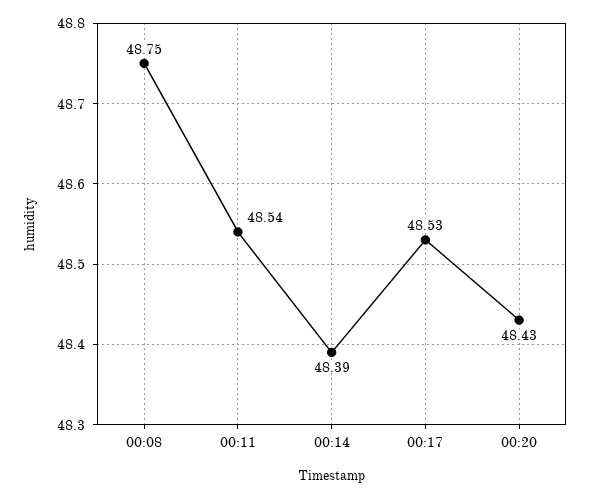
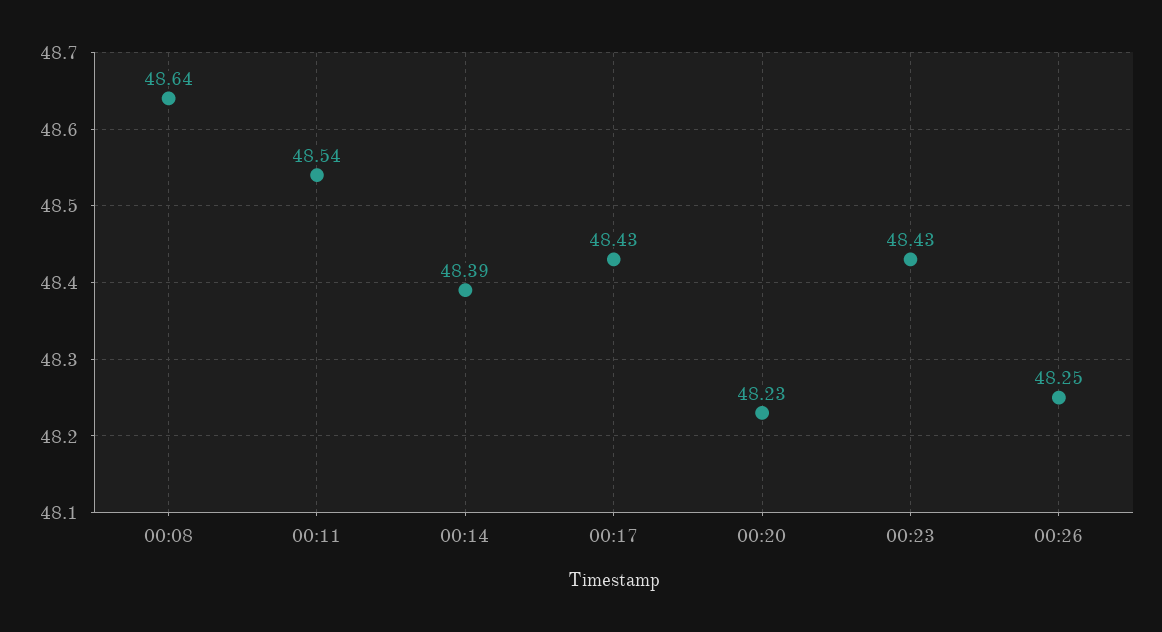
00:08: 48.75 -> 48.64
00:17: 48.53 -> 48.43
00:20: 48.43 -> 48.23
00:23: none -> 48.43
00:26: none -> 48.25

